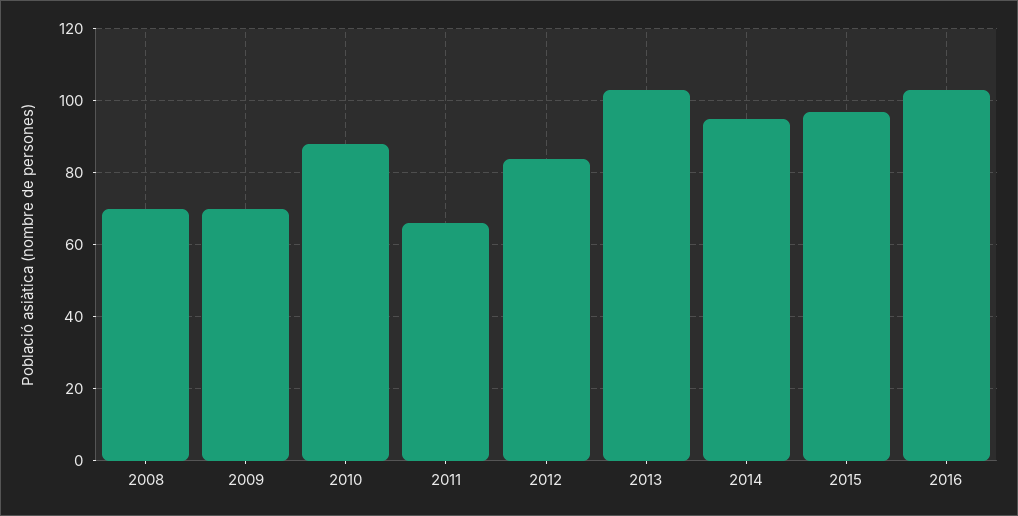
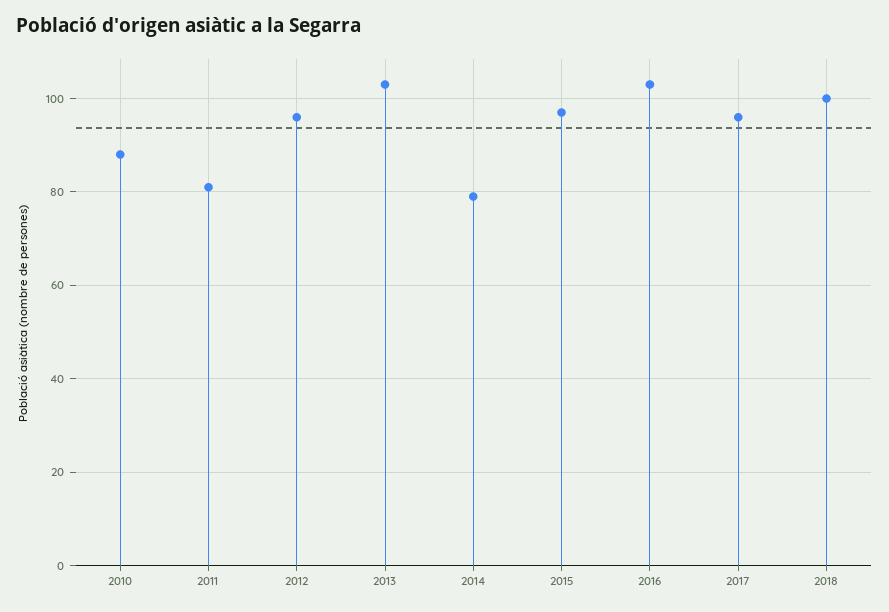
2008: 70 -> none
2009: 70 -> none
2011: 65 -> 80
2012: 85 -> 95
2014: 95 -> 80
2017: none -> 95
2018: none -> 100

